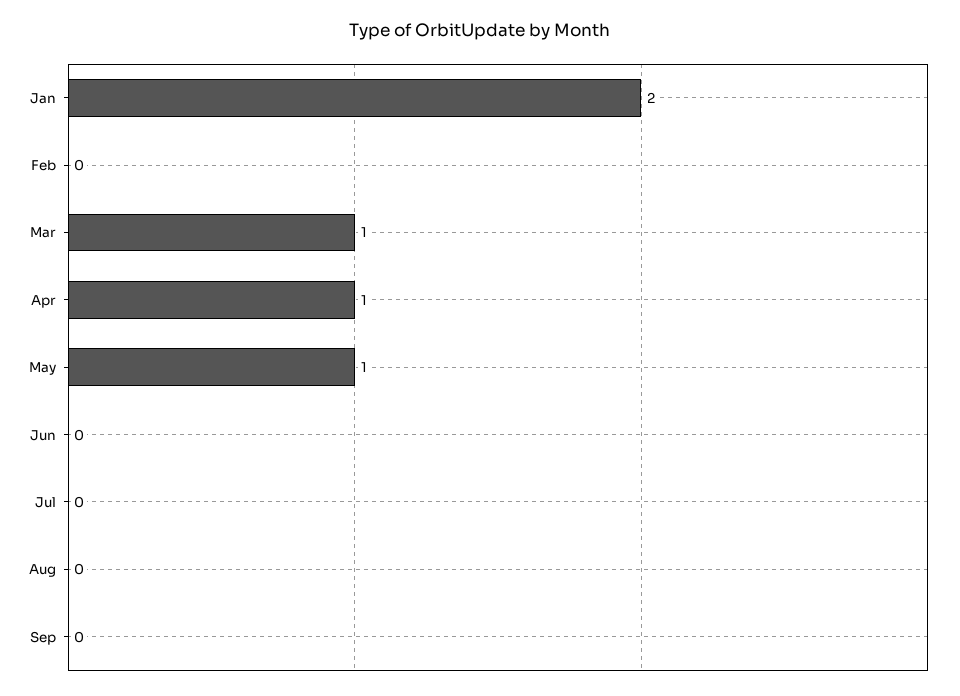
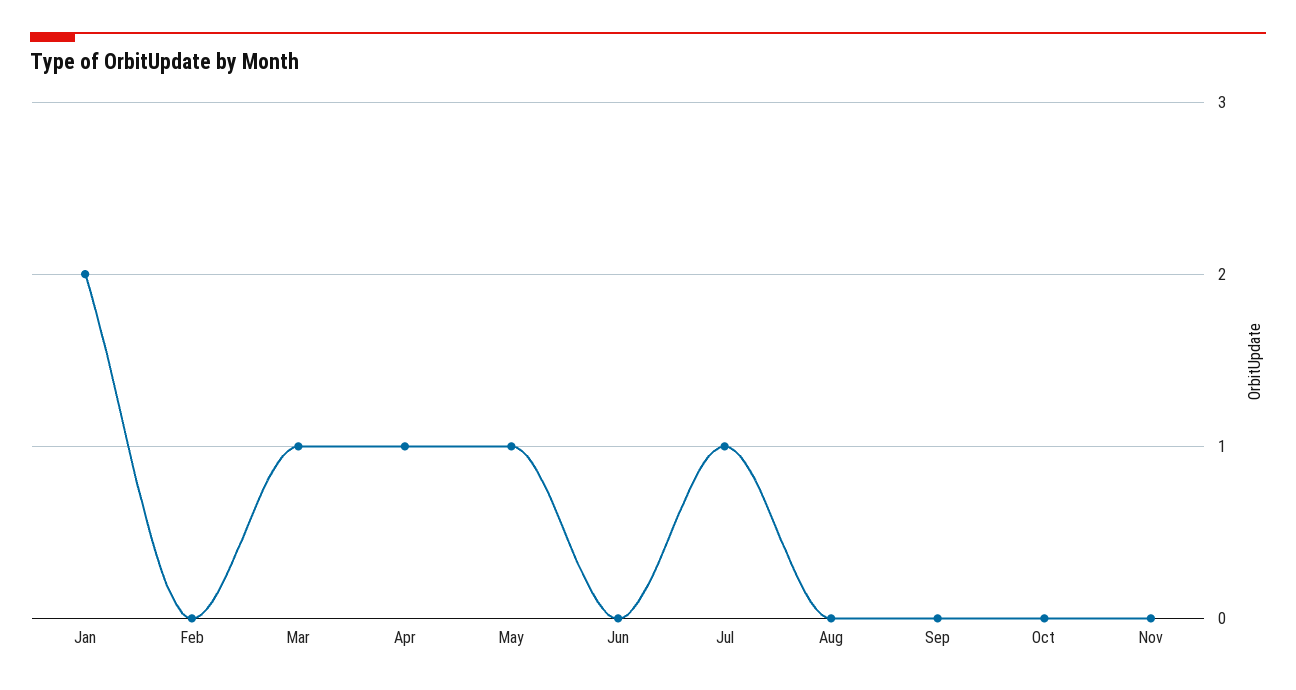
Jul: 0 -> 1
Oct: none -> 0
Nov: none -> 0

